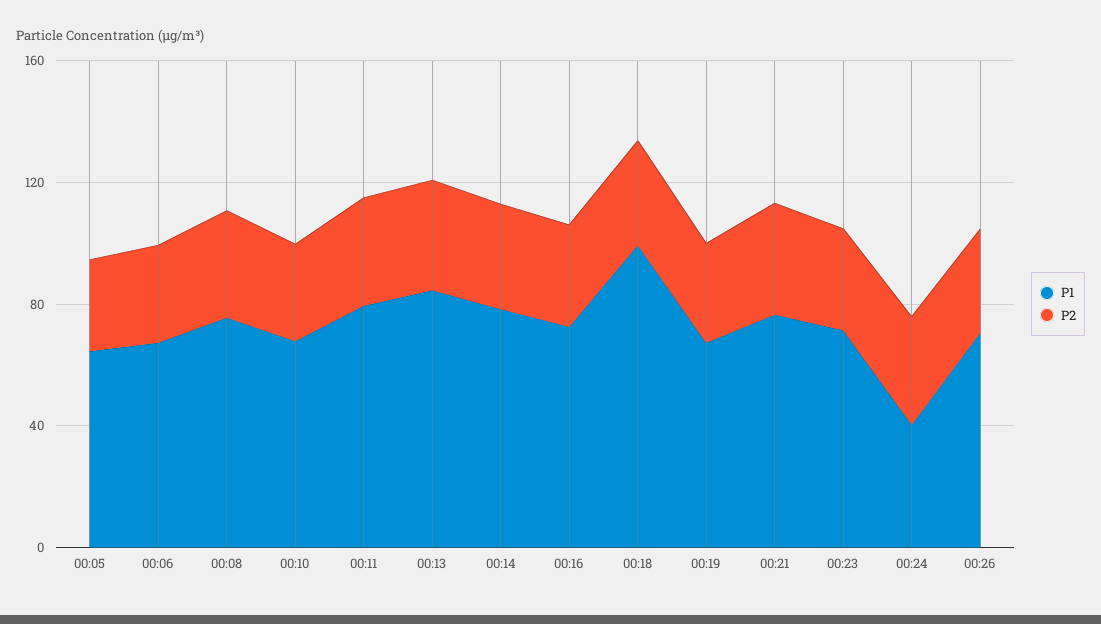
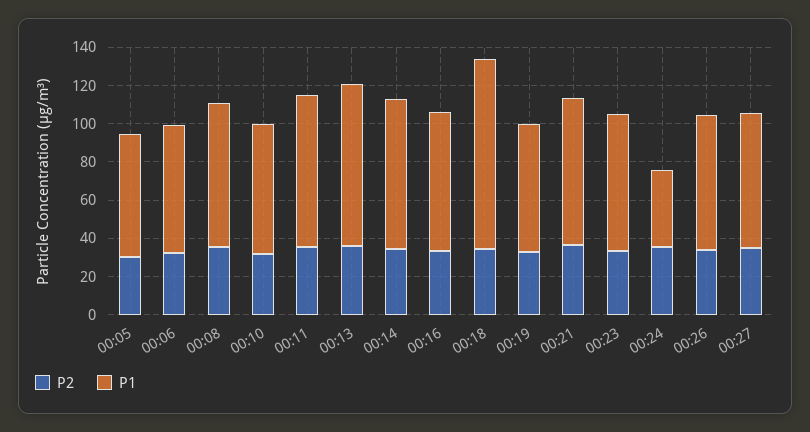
P2, 00:27: none -> 35
P1, 00:27: none -> 70

